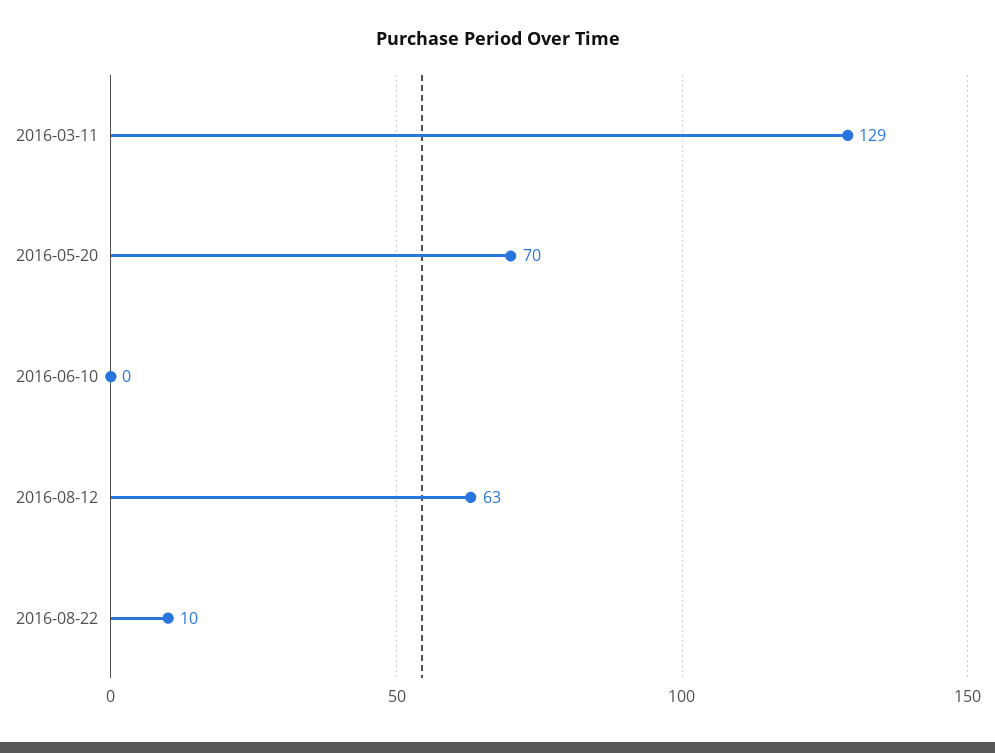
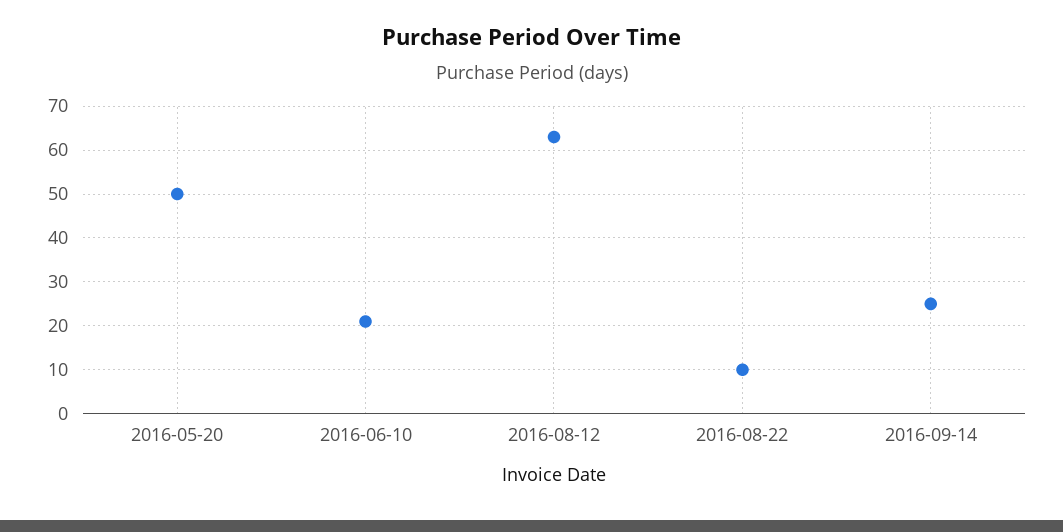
2016-03-11: 129 -> none
2016-05-20: 70 -> 50
2016-06-10: 0 -> 20
2016-09-14: none -> 25

